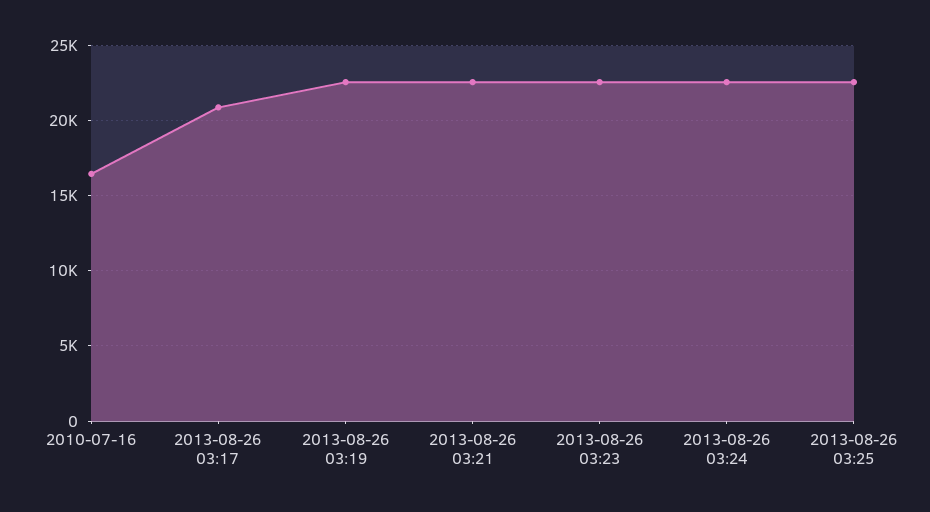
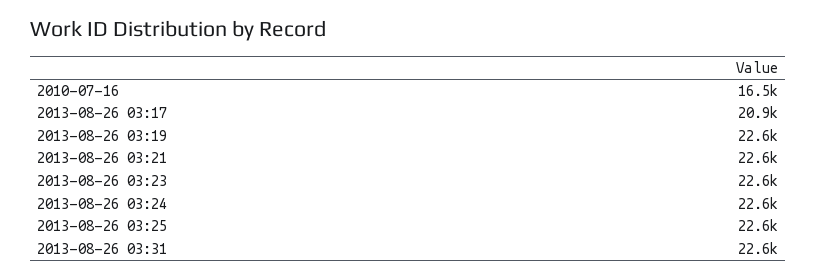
2013-08-26 03:31: none -> 22600

